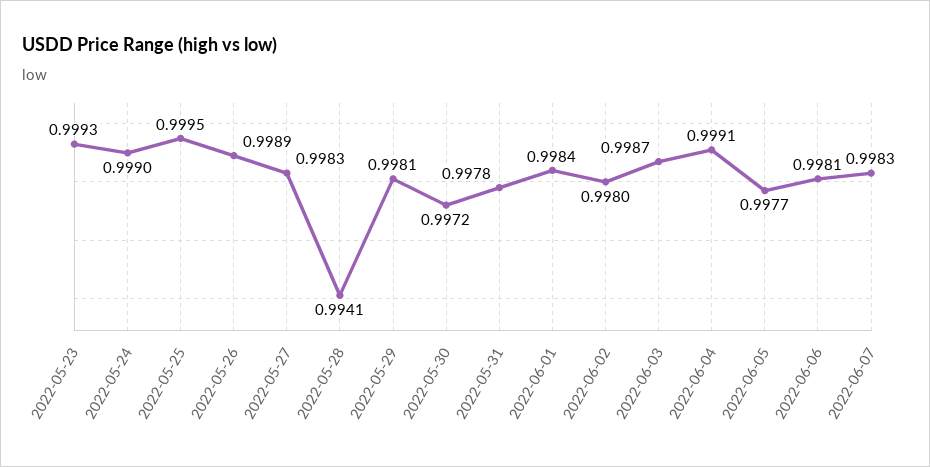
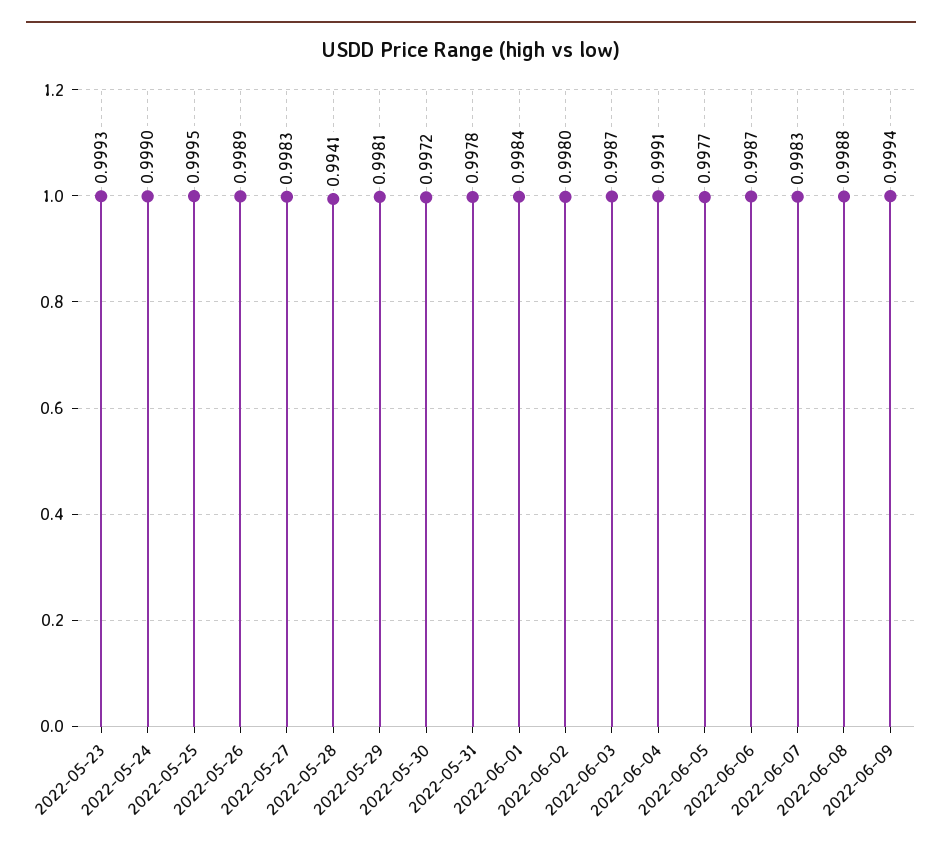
2022-06-06: 0.9981 -> 0.9987
2022-06-08: none -> 0.9988
2022-06-09: none -> 0.9994

